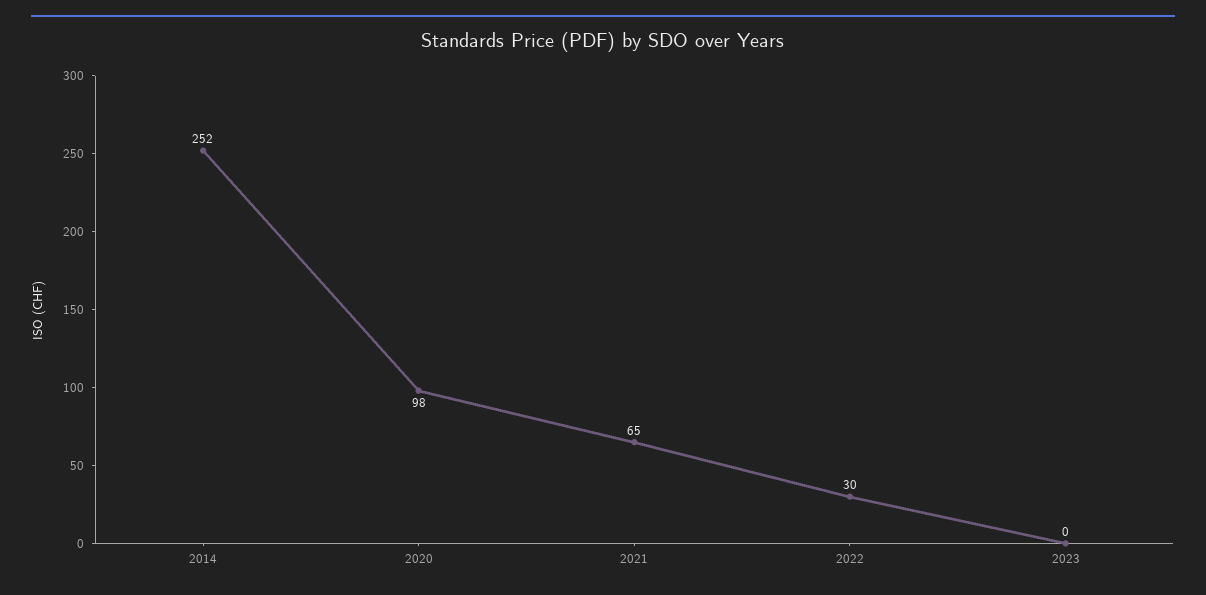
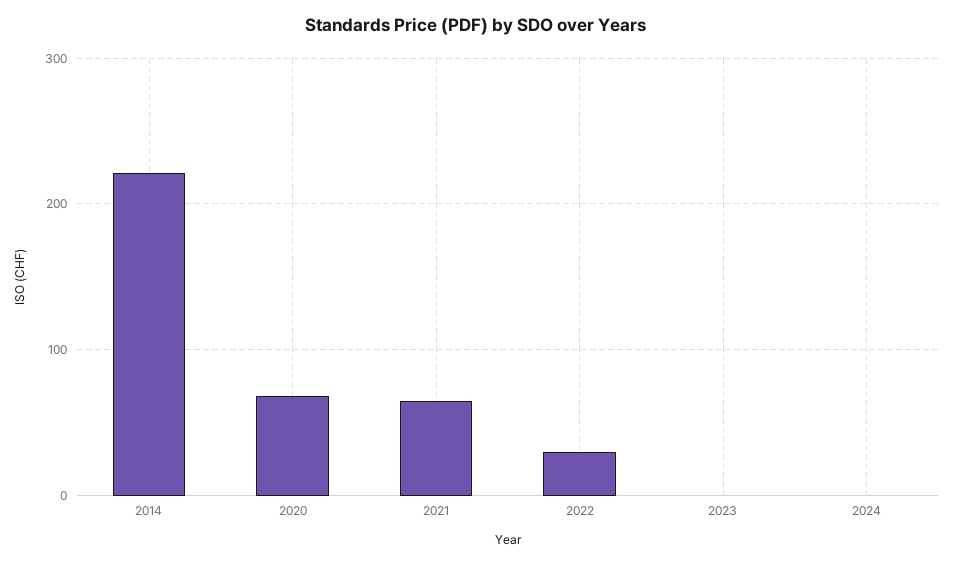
2014: 252 -> 220
2020: 98 -> 70
2024: none -> 0

